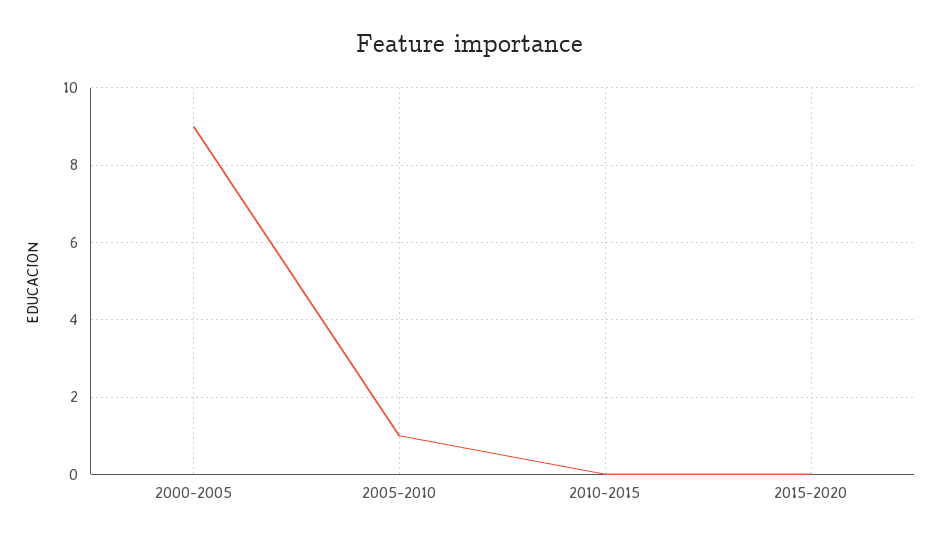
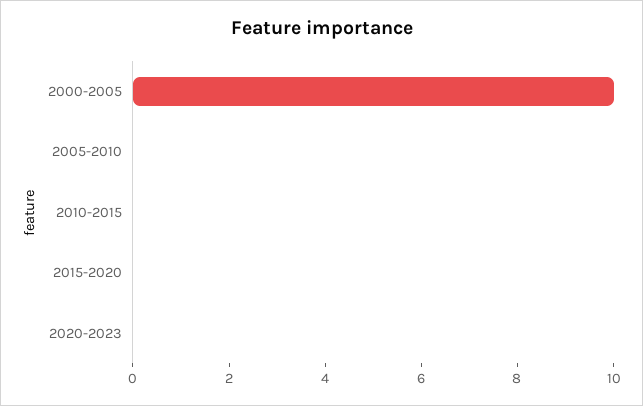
2000-2005: 9 -> 10
2005-2010: 1 -> 0
2020-2023: none -> 0

